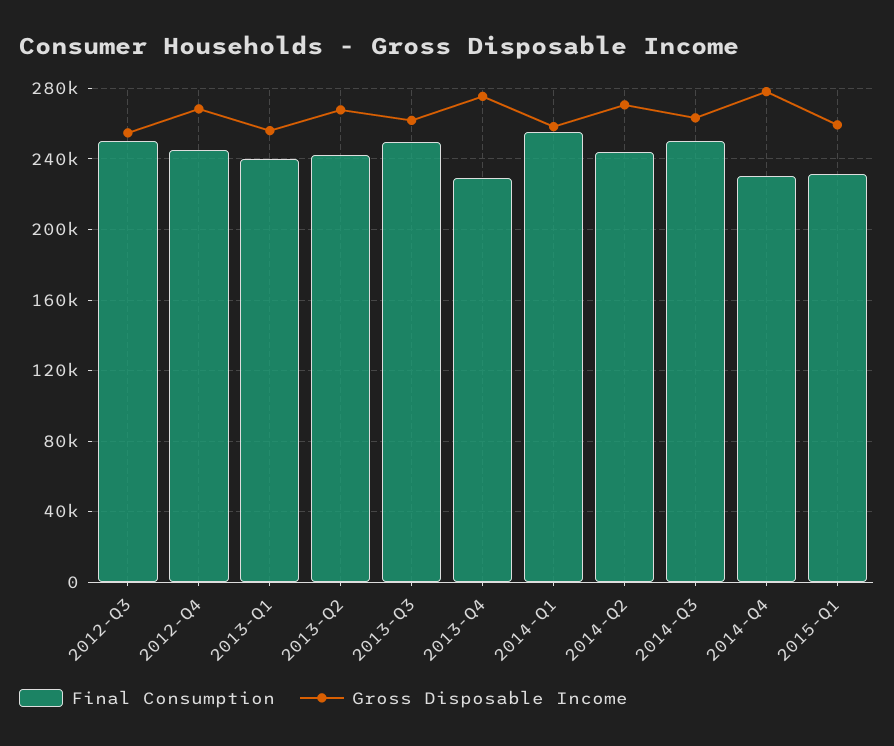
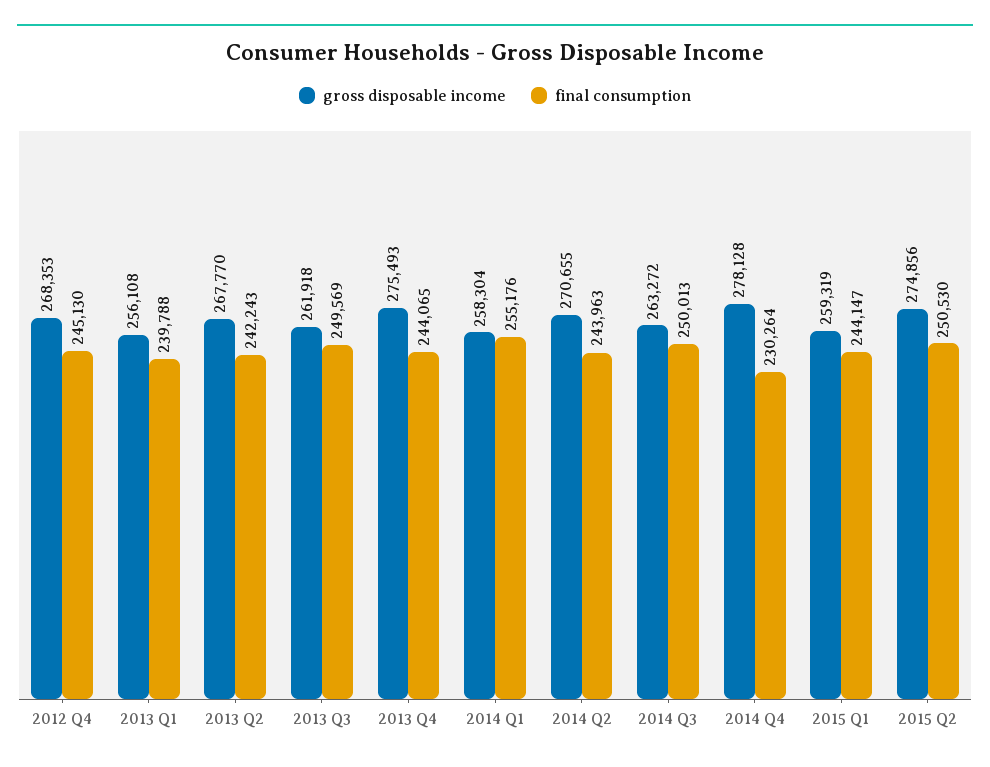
Final Consumption, 2012-Q3: 250000 -> none
Gross Disposable Income, 2012-Q3: 255000 -> none
Final Consumption, 2013-Q4: 230000 -> 244065
Final Consumption, 2015-Q1: 230000 -> 244147
Gross Disposable Income, 2015 Q2: none -> 274856
Final Consumption, 2015 Q2: none -> 250530

